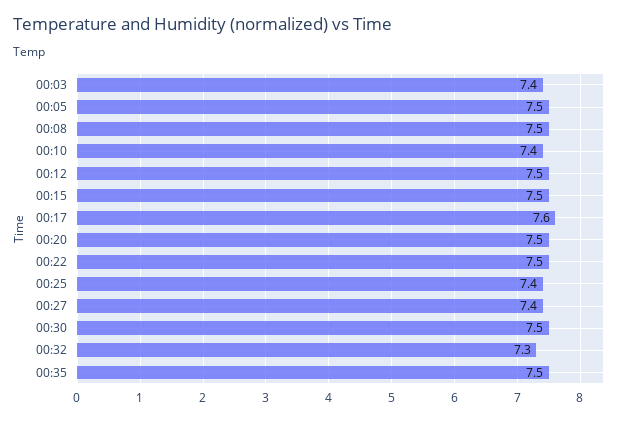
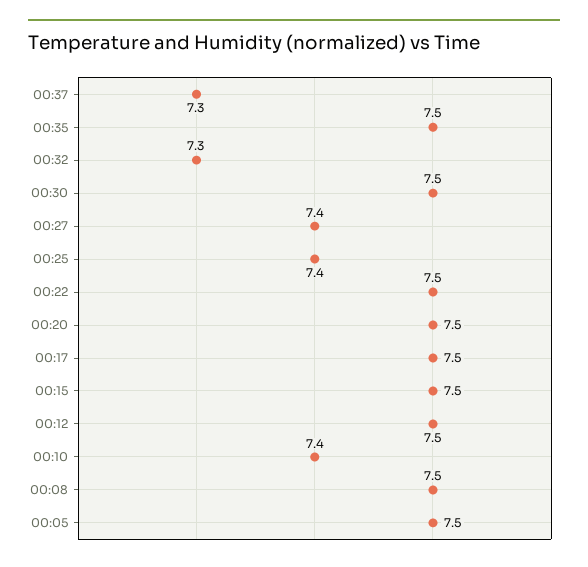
00:03: 7.4 -> none
00:17: 7.6 -> 7.5
00:37: none -> 7.3

